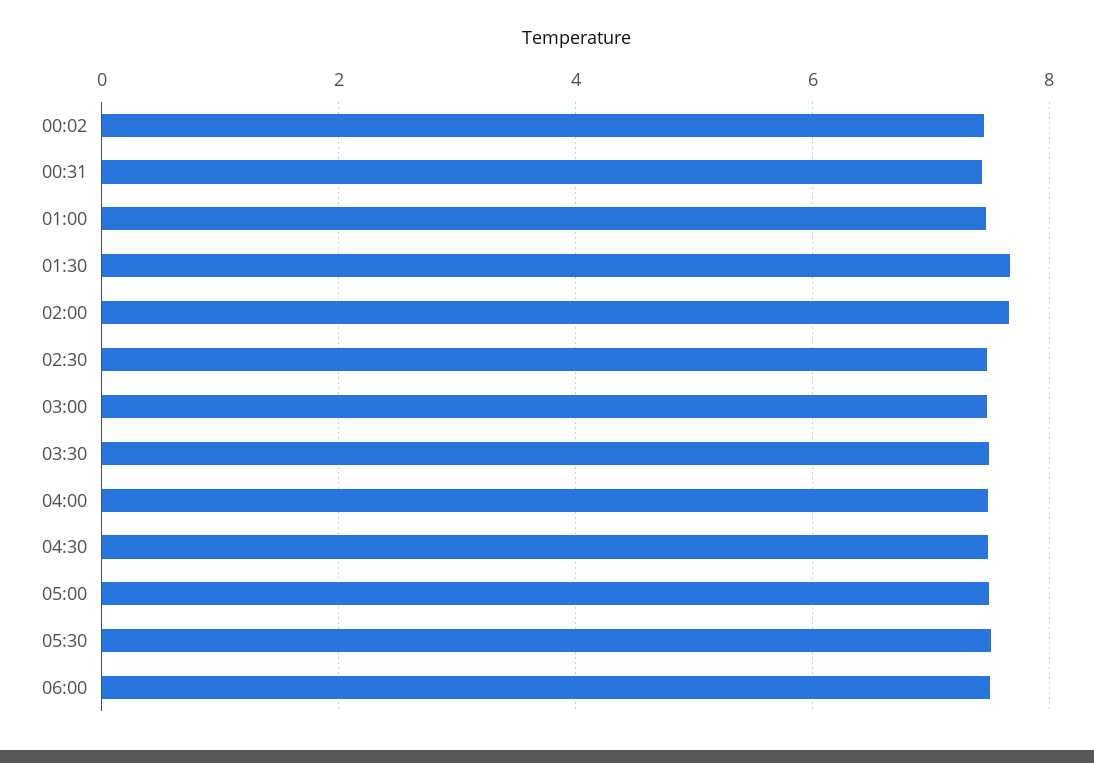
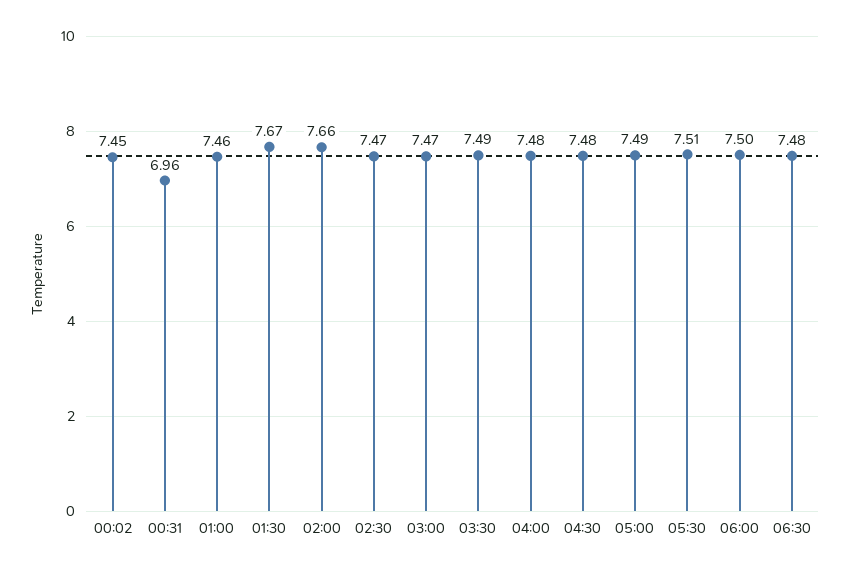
00:31: 7.4 -> 6.96
06:30: none -> 7.48

